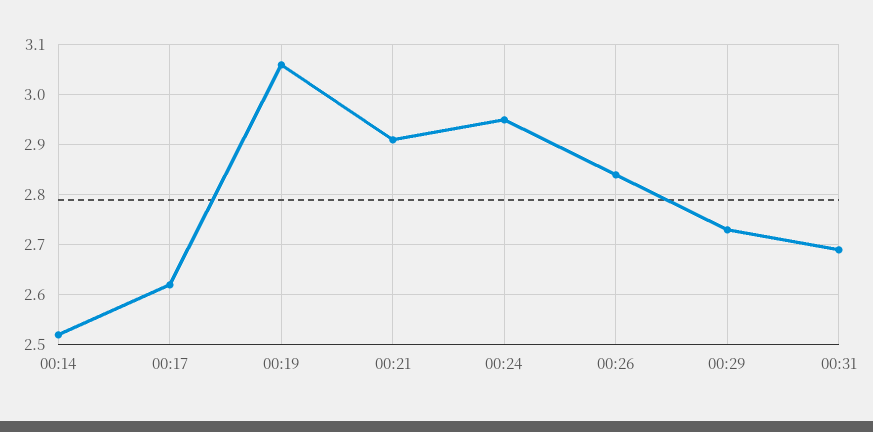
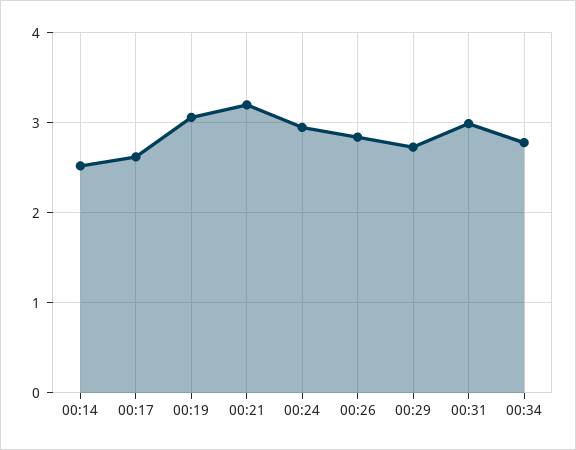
00:21: 2.9 -> 3.2
00:31: 2.7 -> 3
00:34: none -> 2.8

